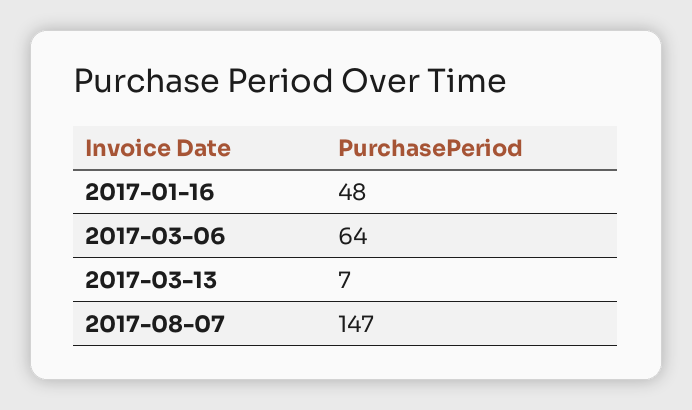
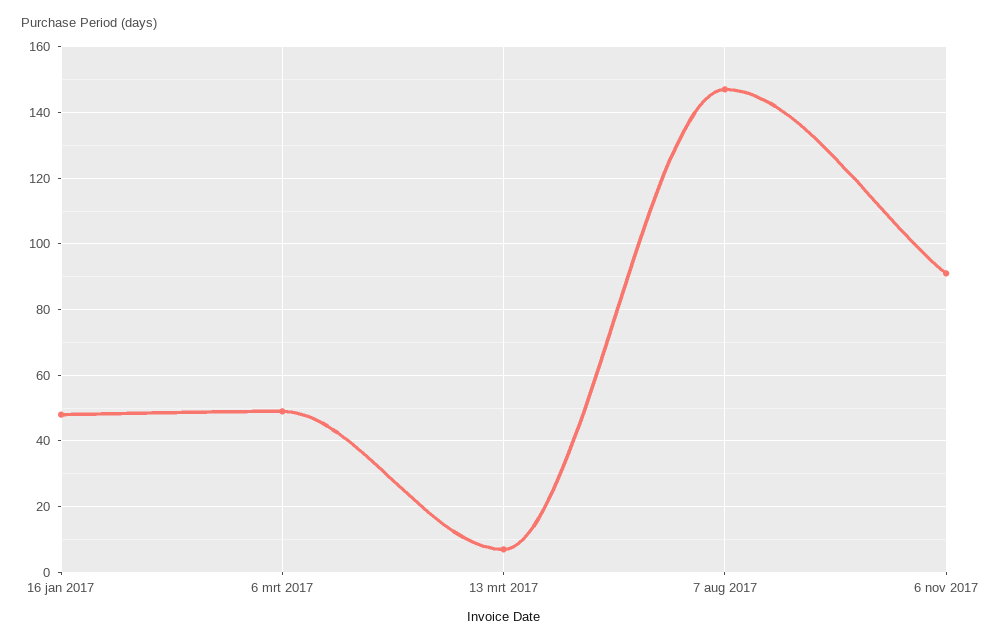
2017-03-06: 64 -> 50
6 nov 2017: none -> 90

